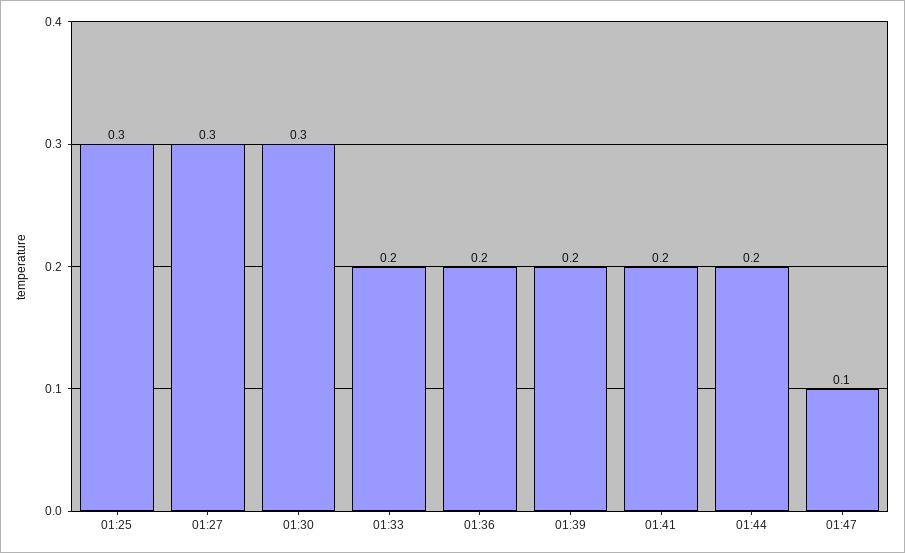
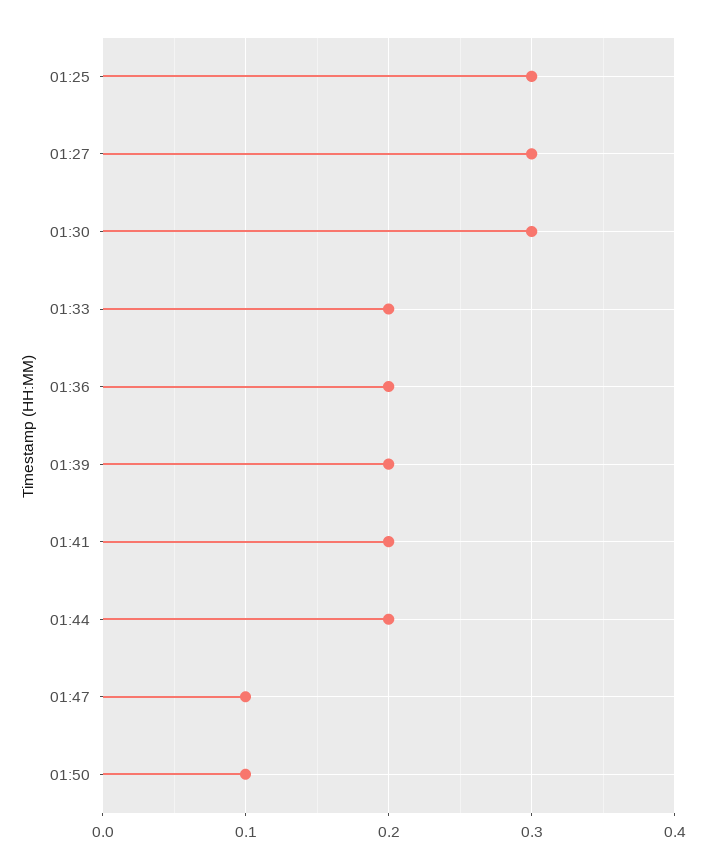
01:50: none -> 0.1

